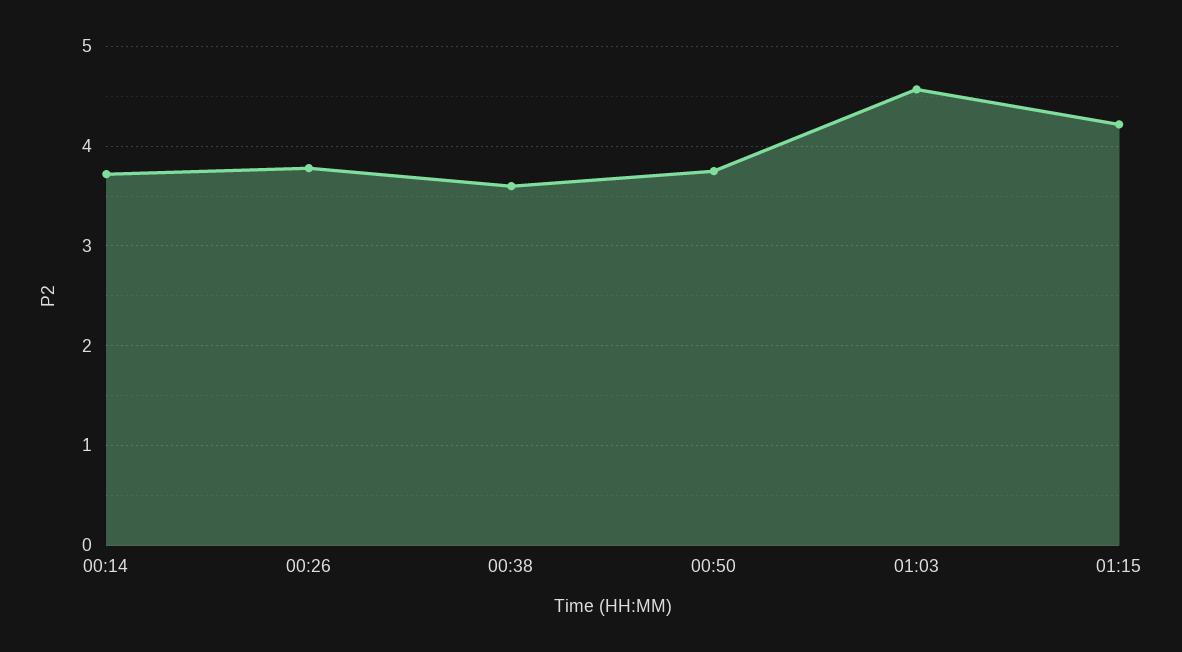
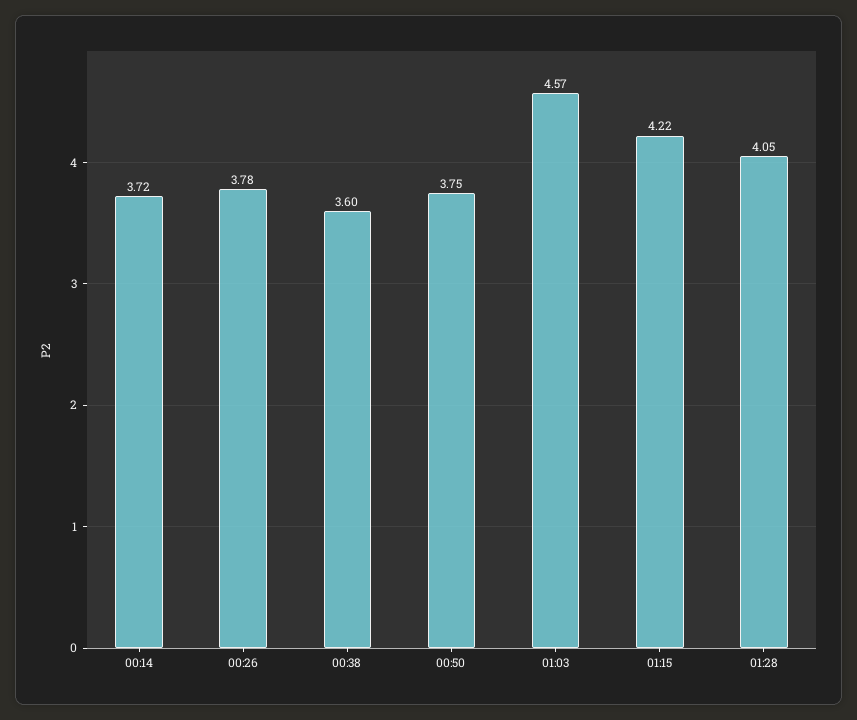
01:28: none -> 4.05

